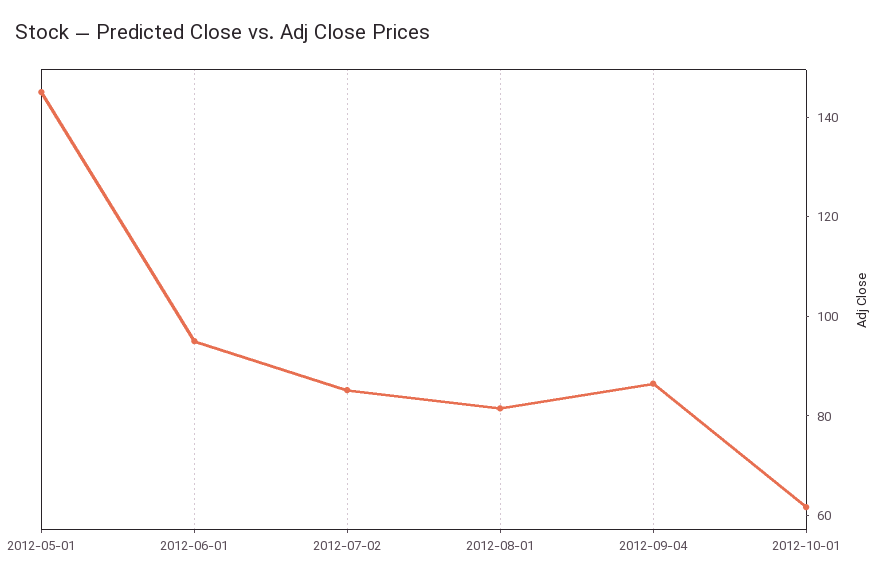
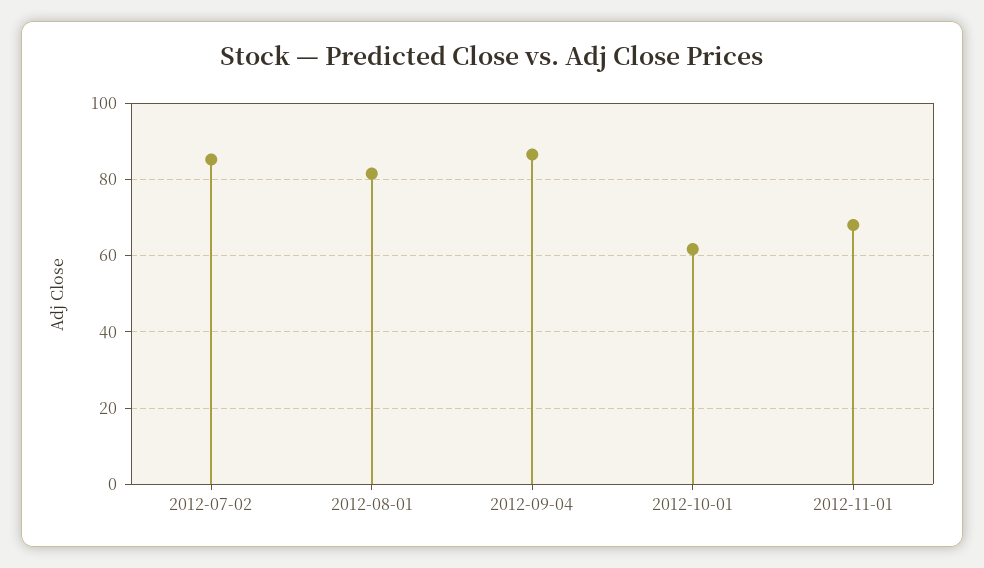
2012-05-01: 145 -> none
2012-06-01: 95 -> none
2012-11-01: none -> 68

